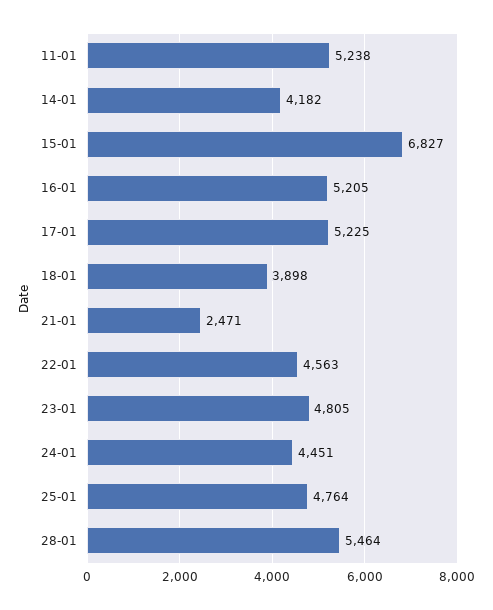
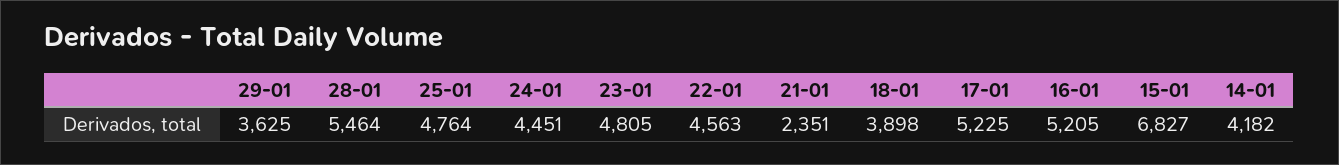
11-01: 5238 -> none
21-01: 2471 -> 2351
29-01: none -> 3625

